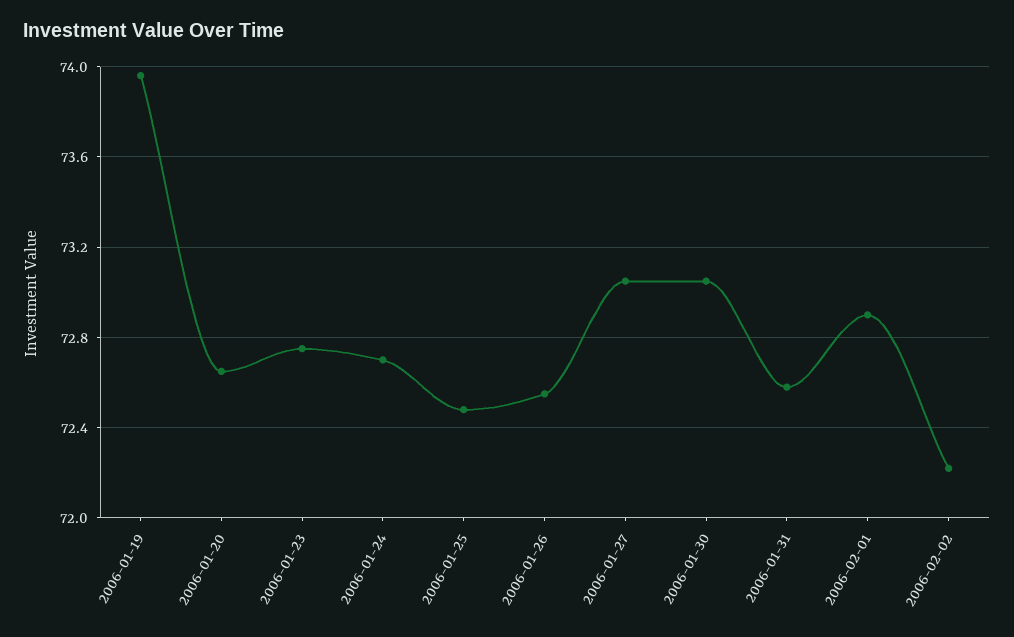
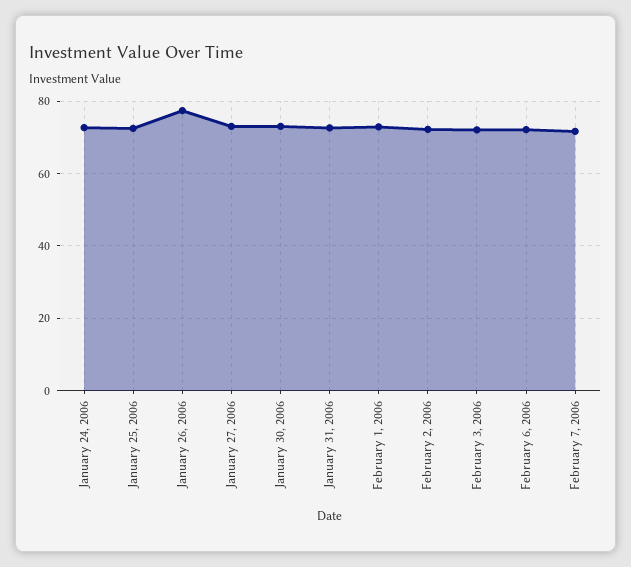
2006-01-19: 73.95 -> none
2006-01-20: 72.65 -> none
2006-01-23: 72.75 -> none
2006-01-26: 72.55 -> 78
February 3, 2006: none -> 72
February 6, 2006: none -> 72
February 7, 2006: none -> 72

